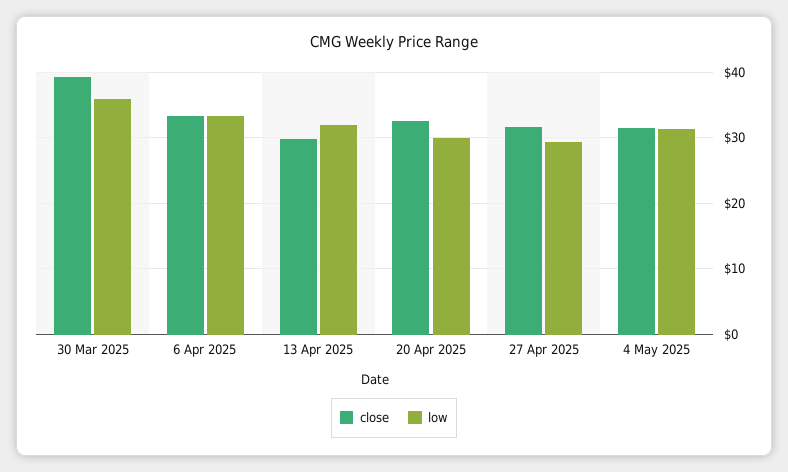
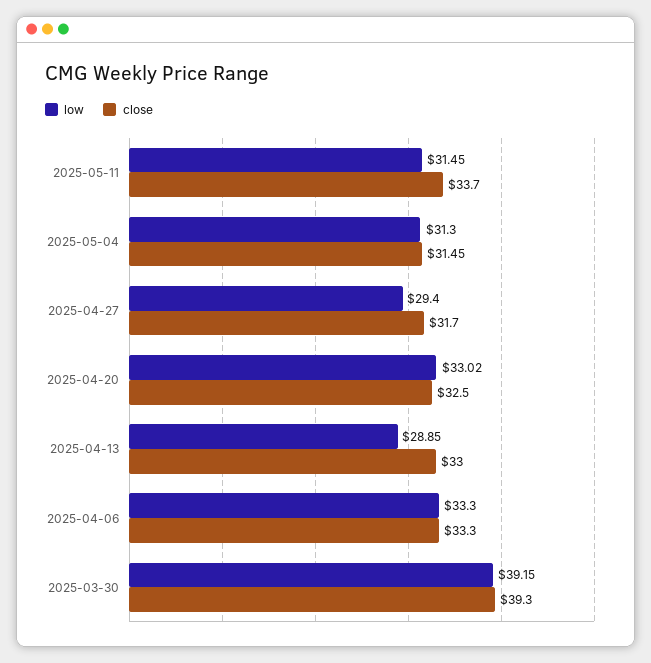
low, 30 Mar 2025: 36 -> 39.15
close, 13 Apr 2025: 30 -> 33
low, 13 Apr 2025: 32 -> 28.85
low, 20 Apr 2025: 30 -> 33.02
low, 2025-05-11: none -> 31.45
close, 2025-05-11: none -> 33.7

